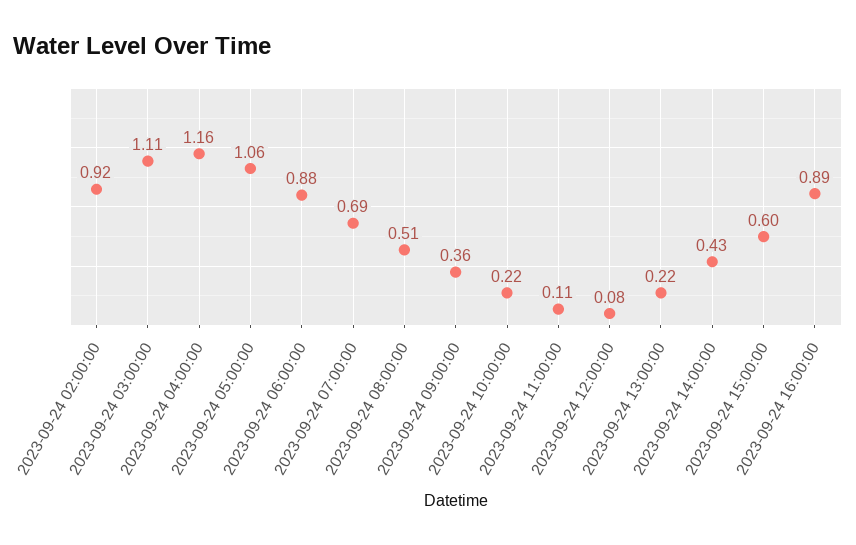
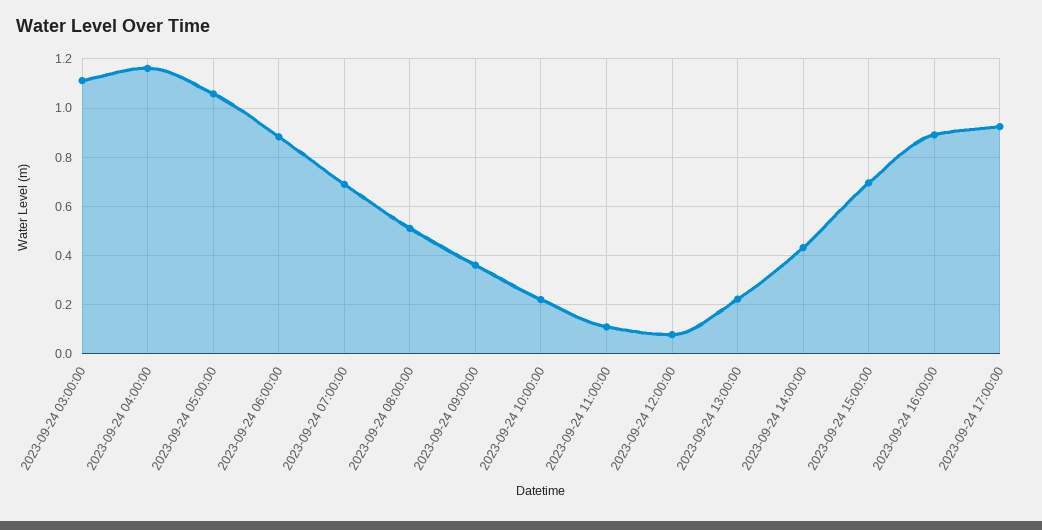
2023-09-24 02:00:00: 0.92 -> none
2023-09-24 15:00:00: 0.6 -> 0.7
2023-09-24 17:00:00: none -> 0.925

